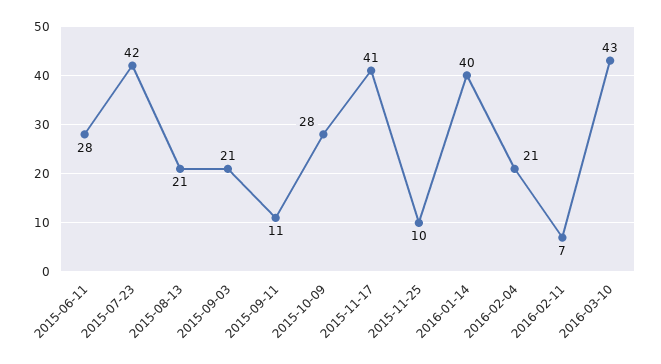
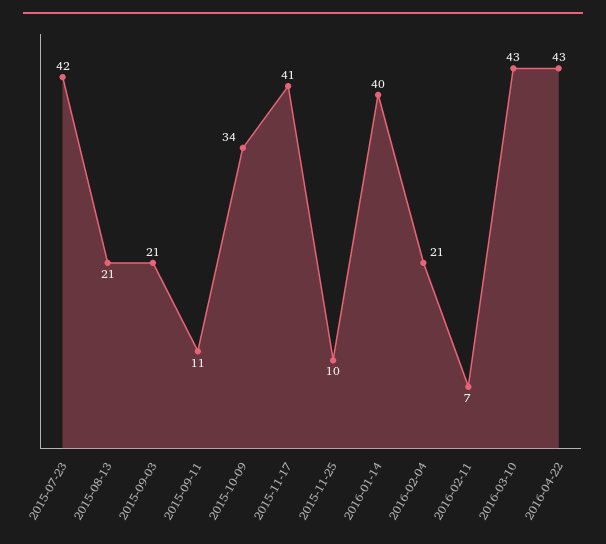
2015-06-11: 28 -> none
2015-10-09: 28 -> 34
2016-04-22: none -> 43

